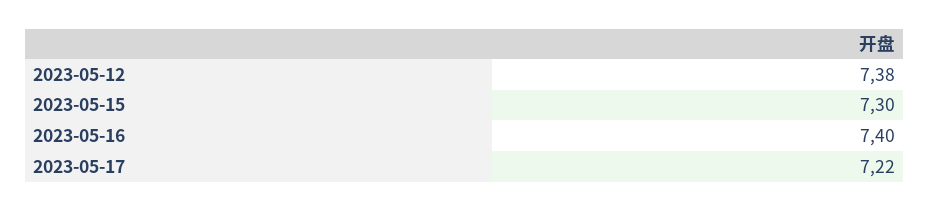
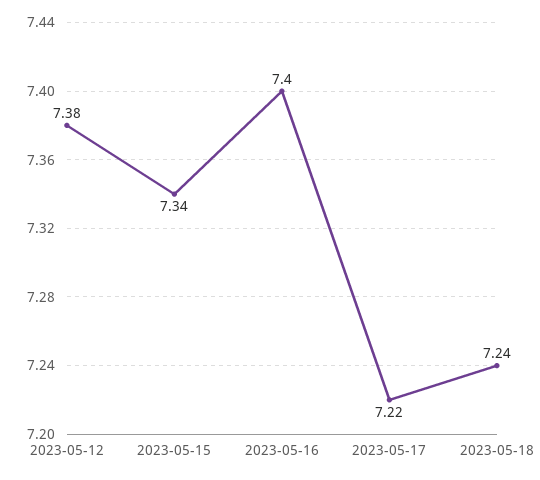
2023-05-15: 7.3 -> 7.34
2023-05-18: none -> 7.24

